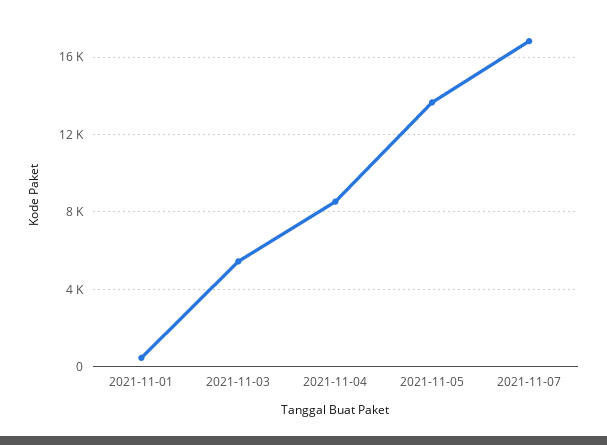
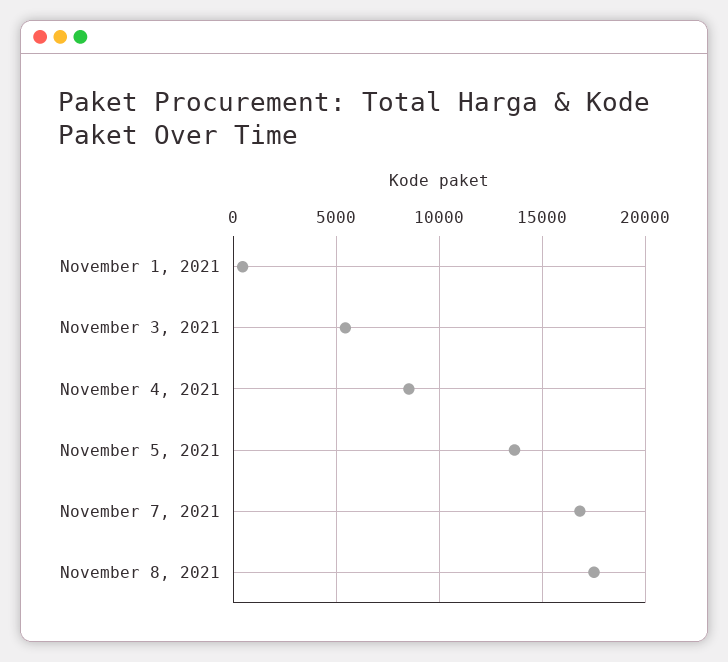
November 8, 2021: none -> 17500

